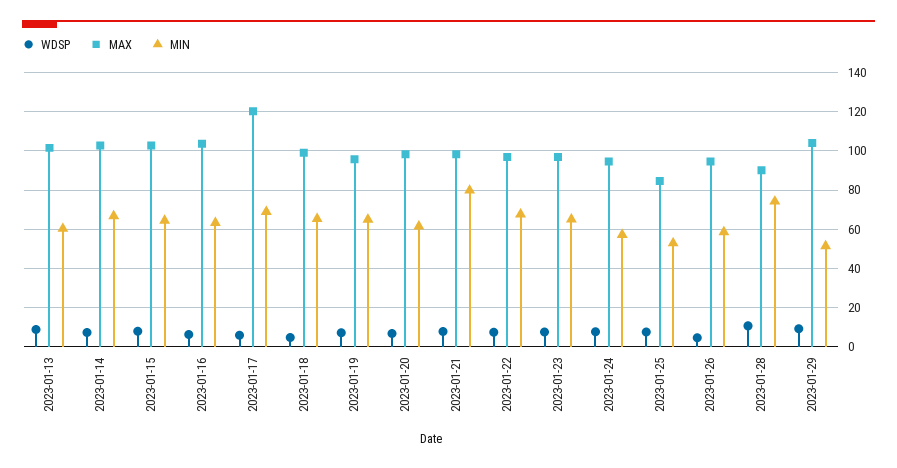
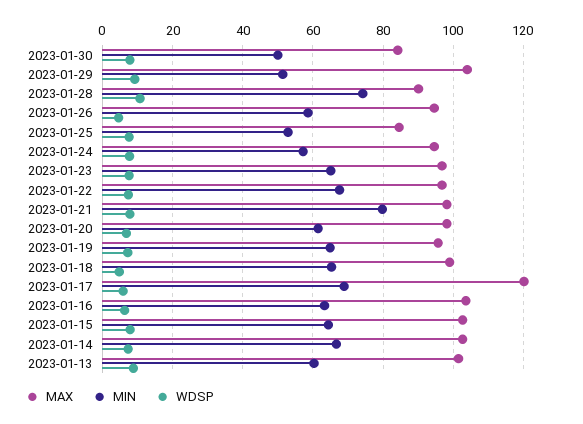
MAX, 2023-01-30: none -> 84
MIN, 2023-01-30: none -> 50
WDSP, 2023-01-30: none -> 8

